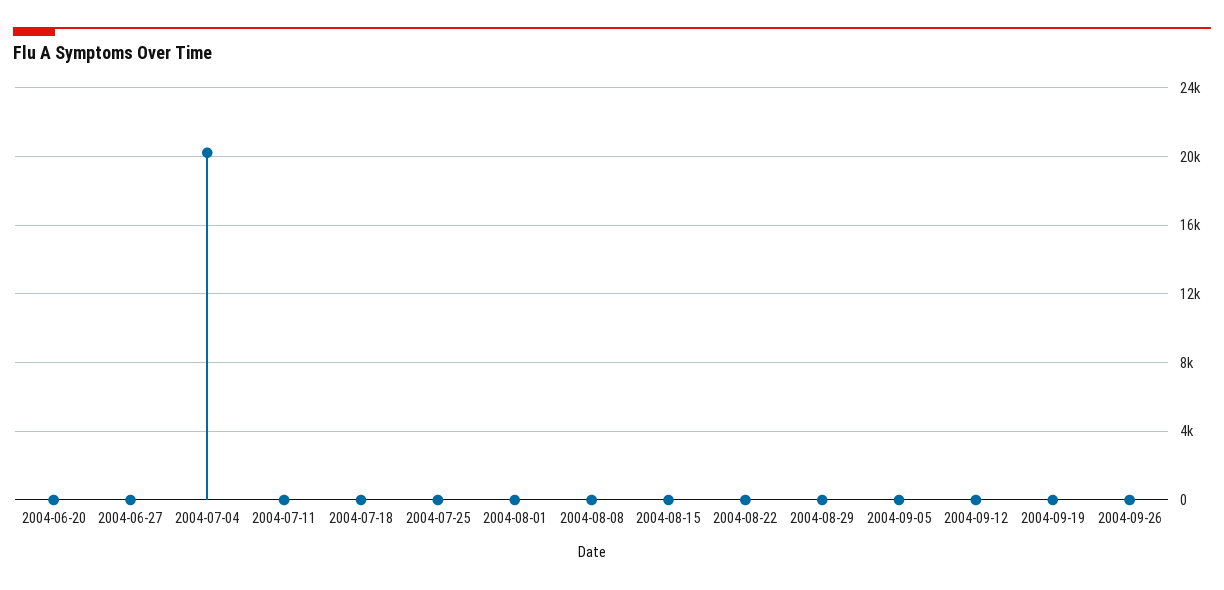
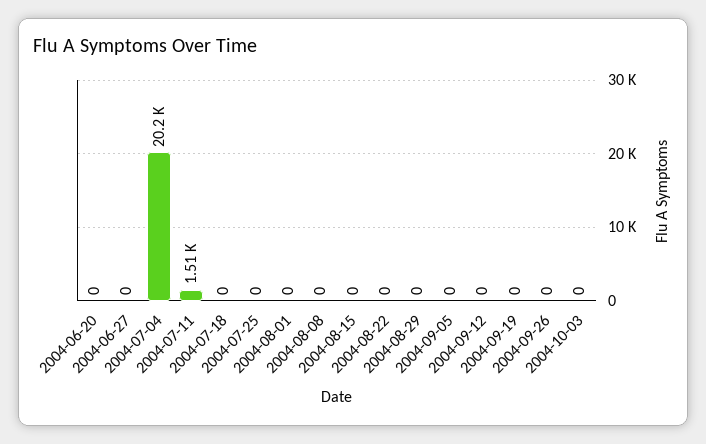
2004-07-11: 0 -> 1510
2004-10-03: none -> 0

